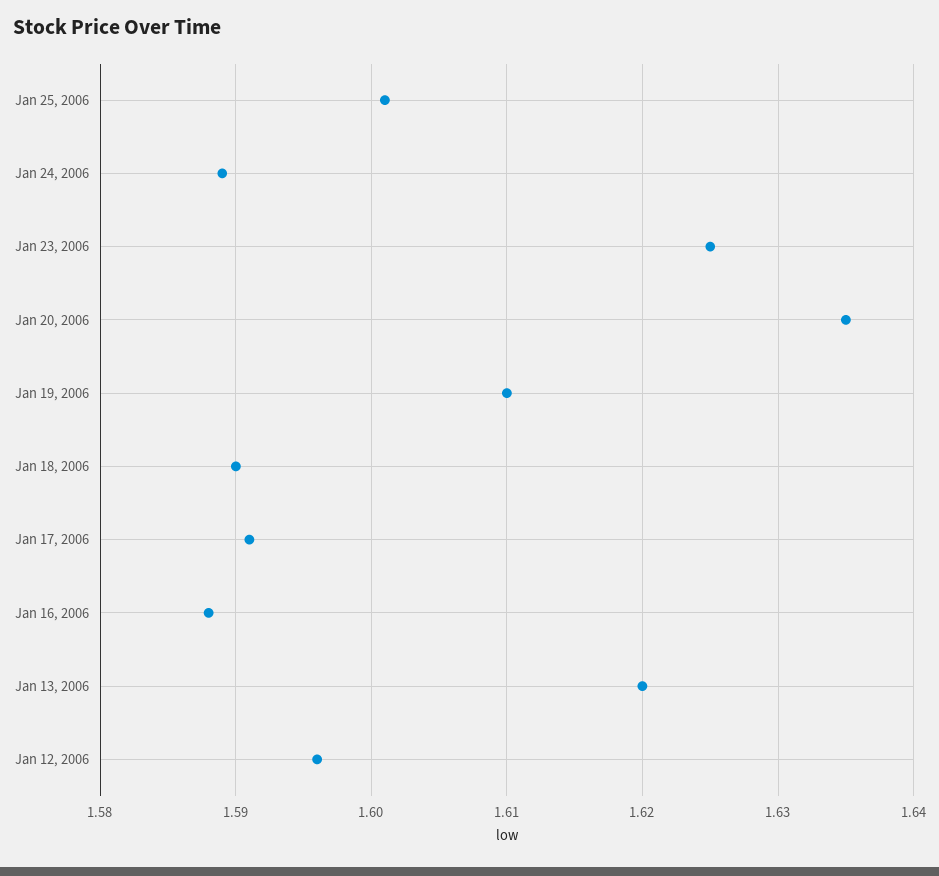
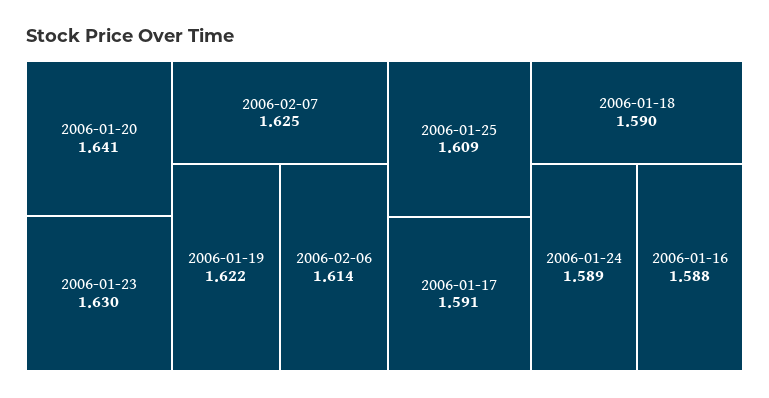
Jan 25, 2006: 1.601 -> 1.609
Jan 23, 2006: 1.625 -> 1.63
Jan 20, 2006: 1.635 -> 1.641
Jan 19, 2006: 1.61 -> 1.622
Jan 13, 2006: 1.62 -> none
Jan 12, 2006: 1.596 -> none
2006-02-07: none -> 1.625
2006-02-06: none -> 1.614

